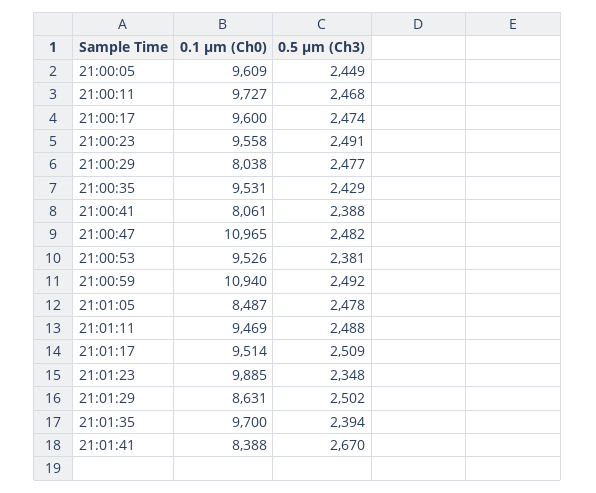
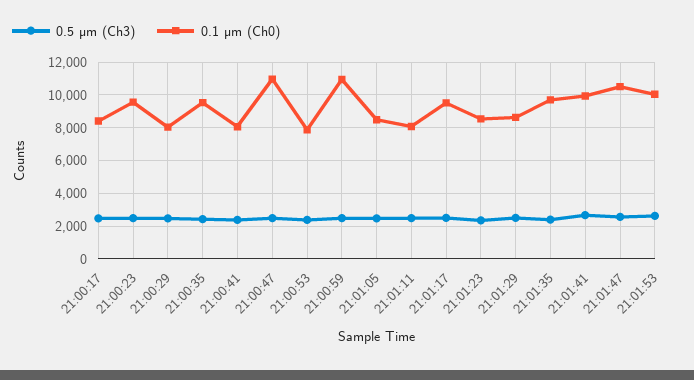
0.1 µm (Ch0), 21:00:05: 9609 -> none
0.5 µm (Ch3), 21:00:05: 2449 -> none
0.1 µm (Ch0), 21:00:11: 9727 -> none
0.5 µm (Ch3), 21:00:11: 2468 -> none
0.1 µm (Ch0), 21:00:17: 9600 -> 8500
0.1 µm (Ch0), 21:00:53: 9526 -> 8000
0.1 µm (Ch0), 21:01:11: 9469 -> 8000
0.1 µm (Ch0), 21:01:23: 9885 -> 8500
0.1 µm (Ch0), 21:01:41: 8388 -> 10000
0.5 µm (Ch3), 21:01:47: none -> 2500
0.1 µm (Ch0), 21:01:47: none -> 10500
0.5 µm (Ch3), 21:01:53: none -> 2500
0.1 µm (Ch0), 21:01:53: none -> 10000

